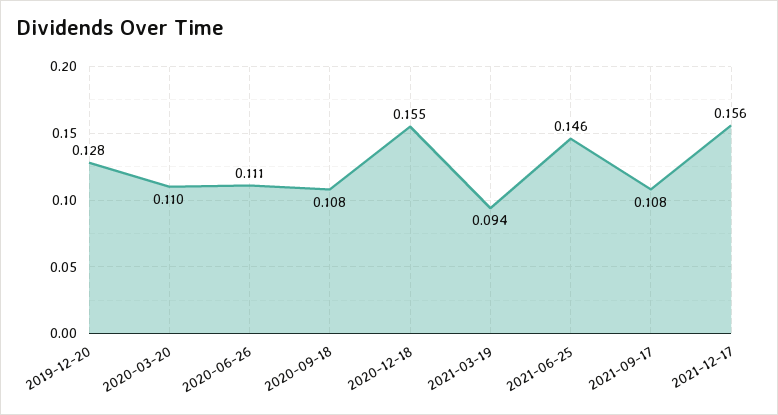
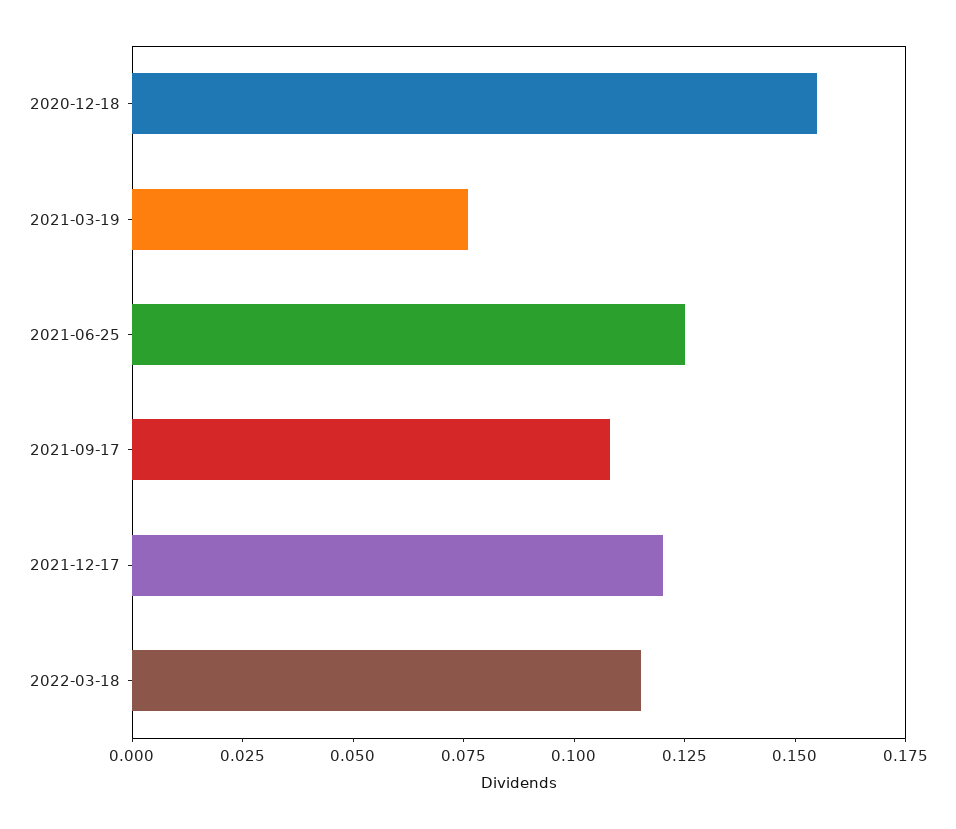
2019-12-20: 0.128 -> none
2020-03-20: 0.11 -> none
2020-06-26: 0.111 -> none
2020-09-18: 0.108 -> none
2021-03-19: 0.094 -> 0.075
2021-06-25: 0.146 -> 0.125
2021-12-17: 0.156 -> 0.12
2022-03-18: none -> 0.115

